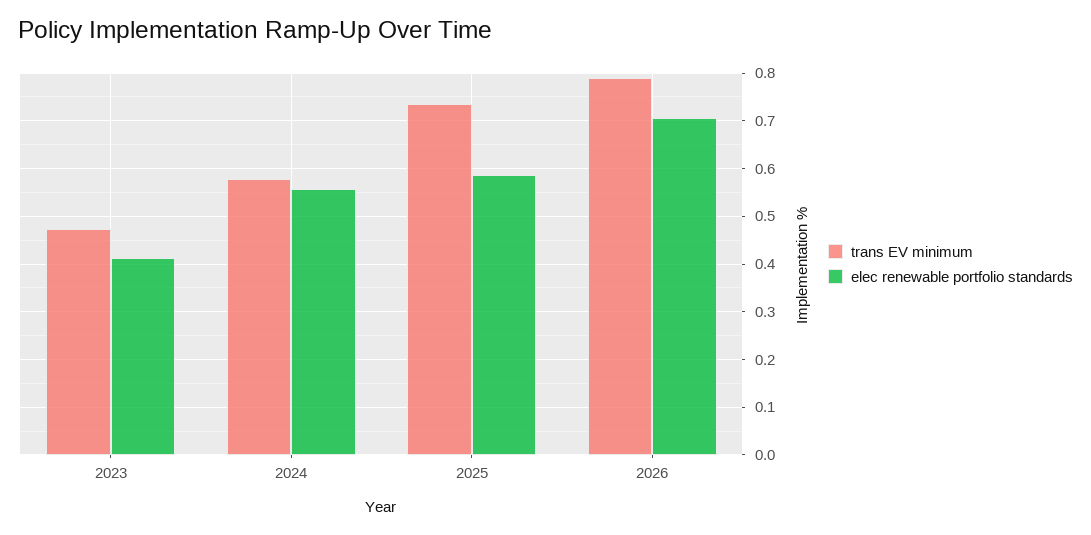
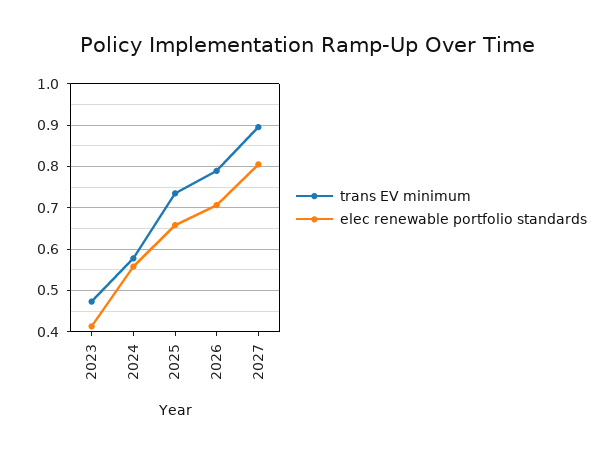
elec renewable portfolio standards, 2025: 0.58 -> 0.66
trans EV minimum, 2027: none -> 0.9
elec renewable portfolio standards, 2027: none -> 0.8

